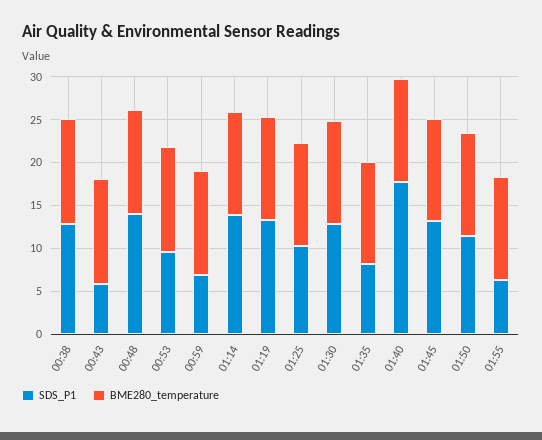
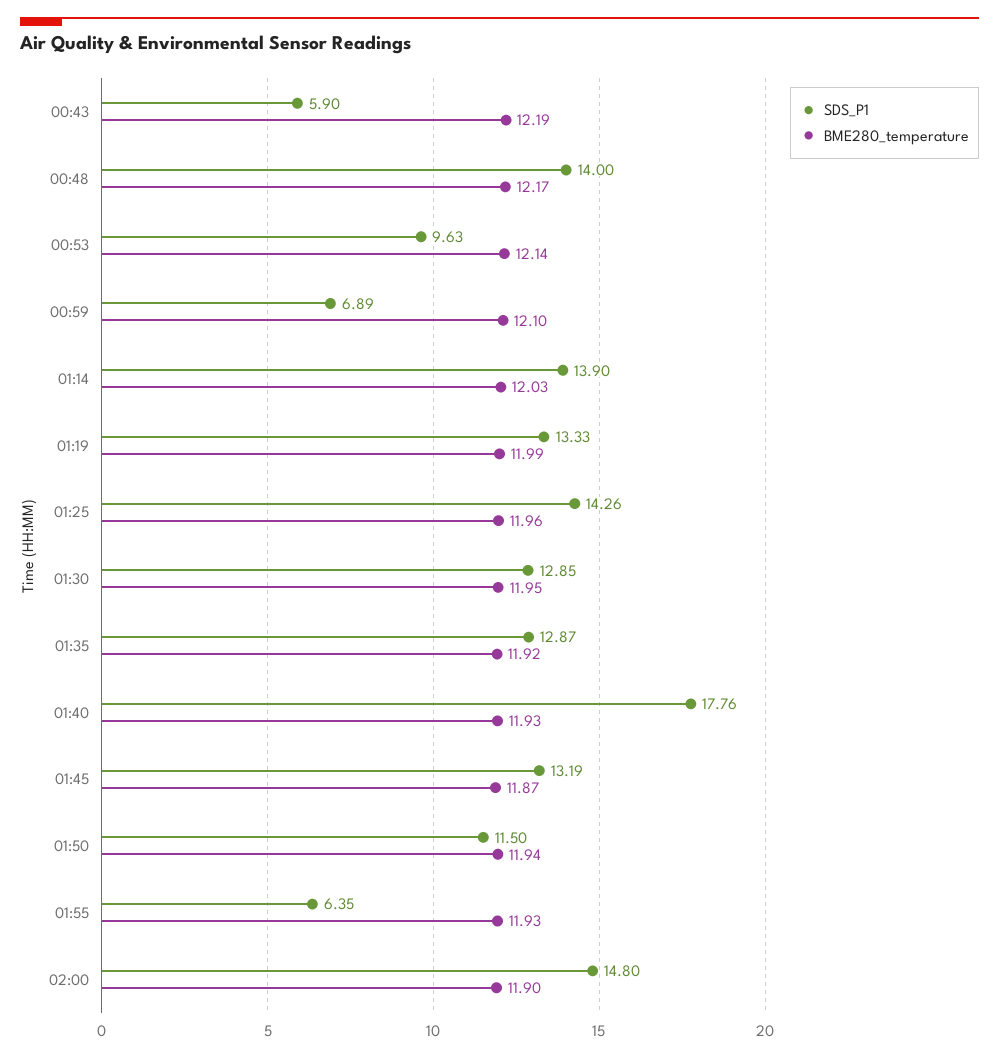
SDS_P1, 00:38: 13 -> none
BME280_temperature, 00:38: 12 -> none
SDS_P1, 01:25: 10 -> 14.26
SDS_P1, 01:35: 8 -> 12.87
SDS_P1, 02:00: none -> 14.8
BME280_temperature, 02:00: none -> 11.9

